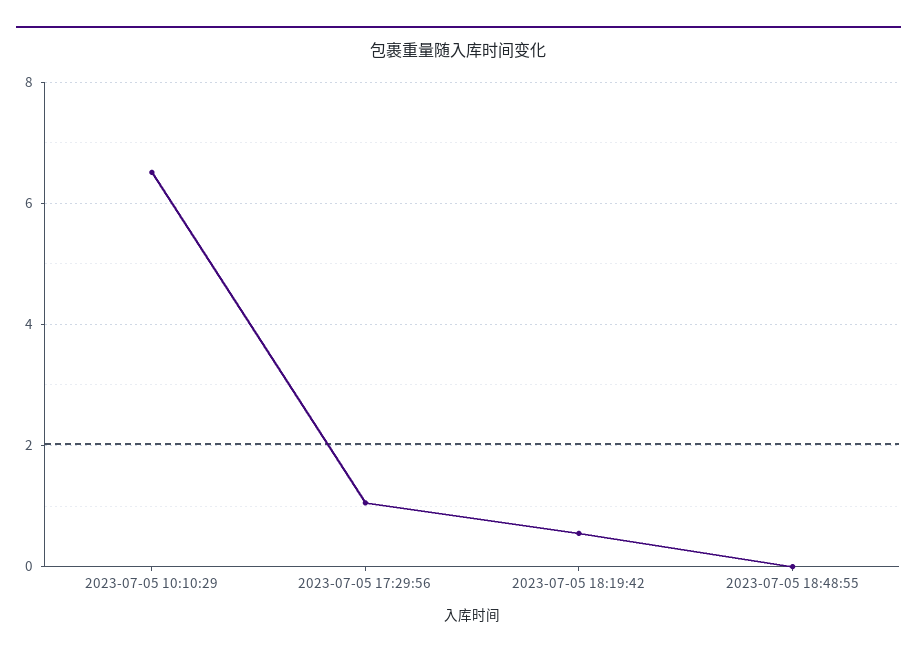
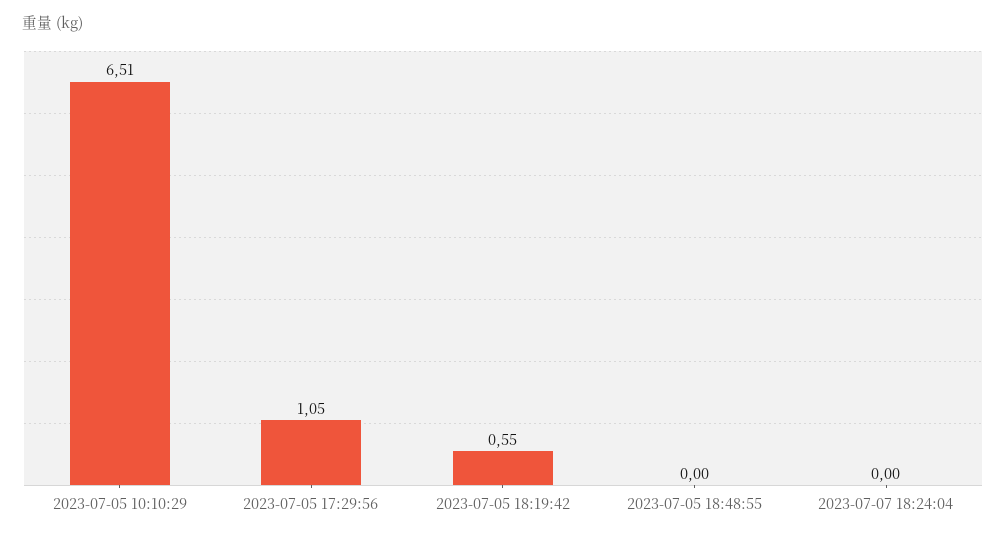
2023-07-07 18:24:04: none -> 0

